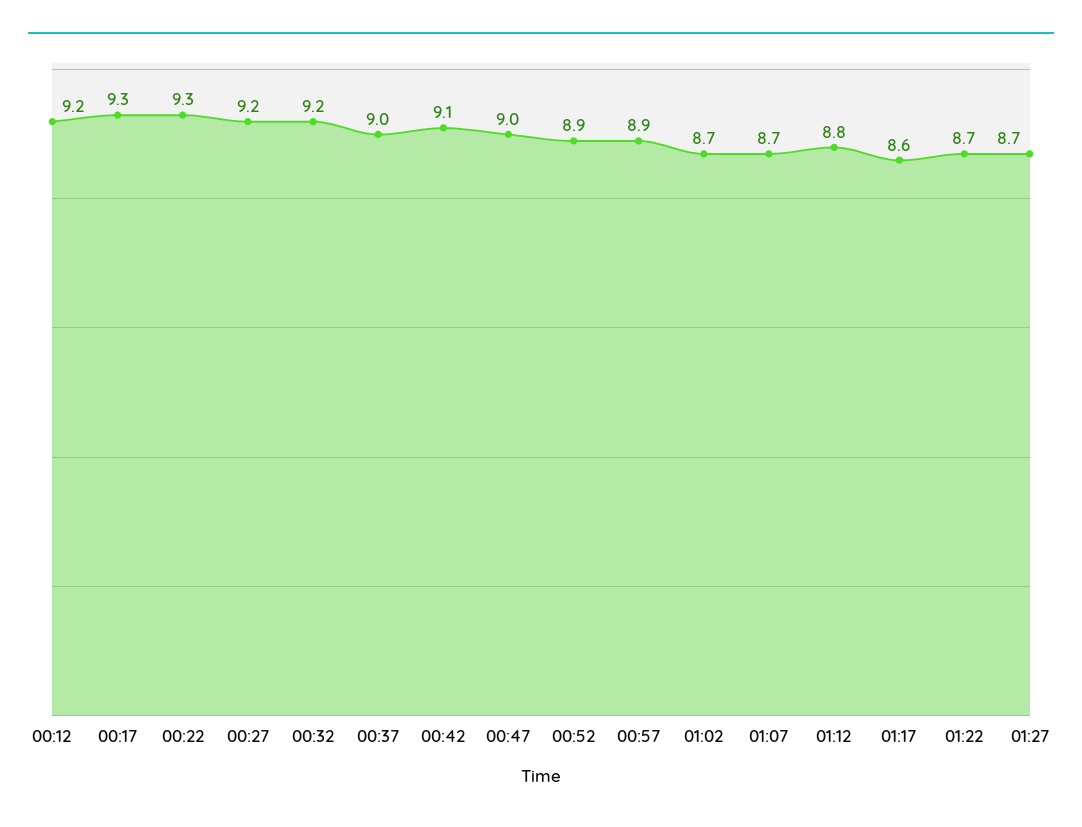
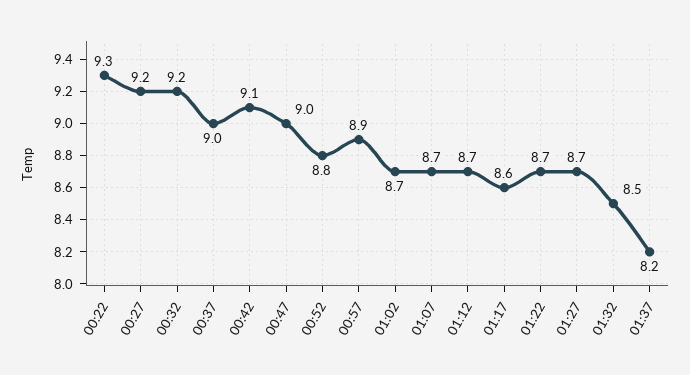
00:12: 9.2 -> none
00:17: 9.3 -> none
00:52: 8.9 -> 8.8
01:12: 8.8 -> 8.7
01:32: none -> 8.5
01:37: none -> 8.2

